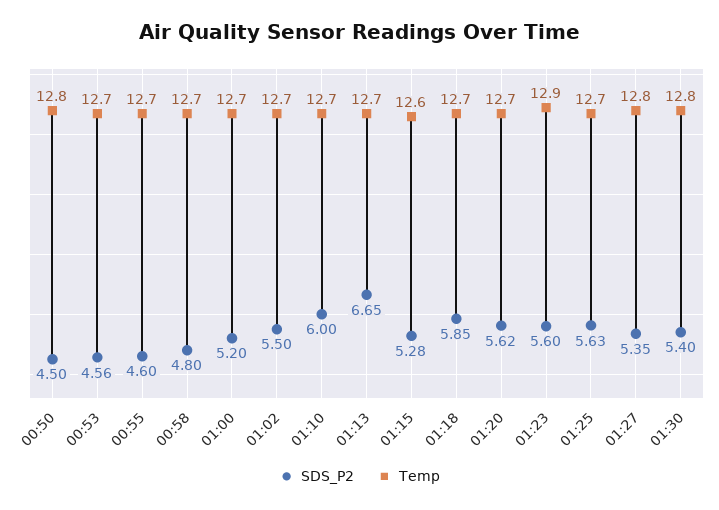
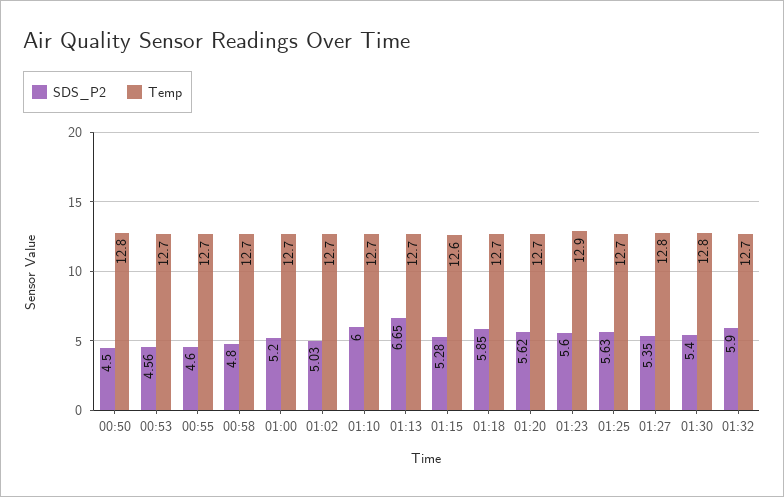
SDS_P2, 01:02: 5.5 -> 5.03
SDS_P2, 01:32: none -> 5.9
Temp, 01:32: none -> 12.7

